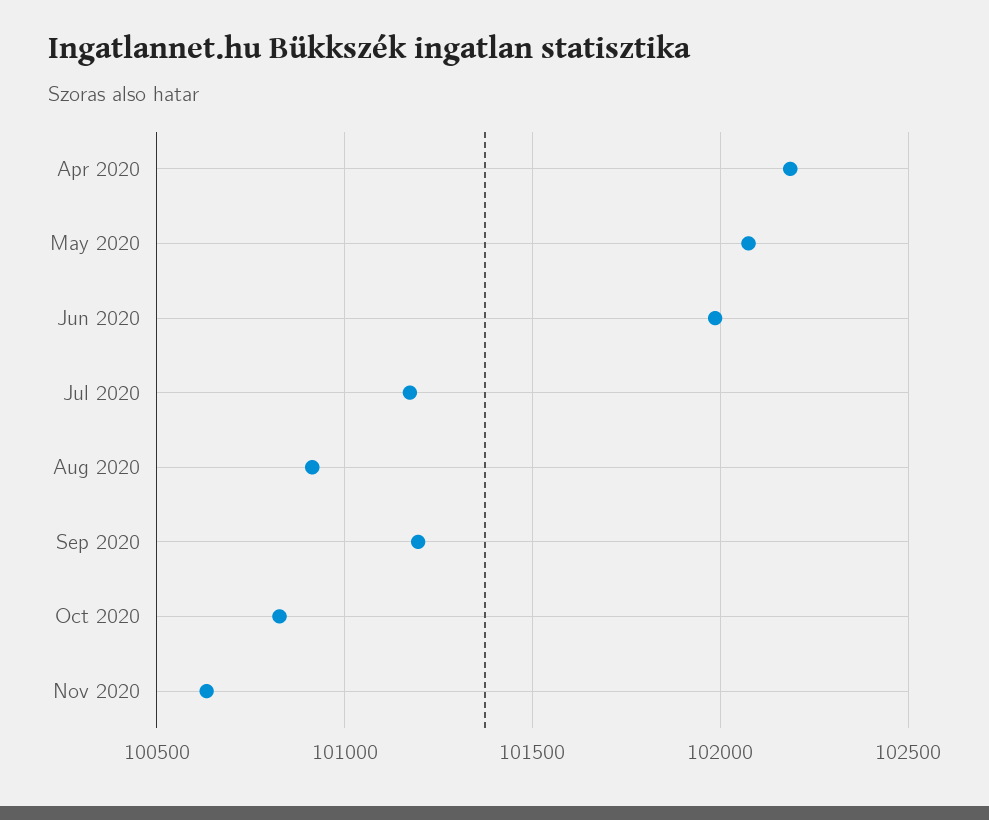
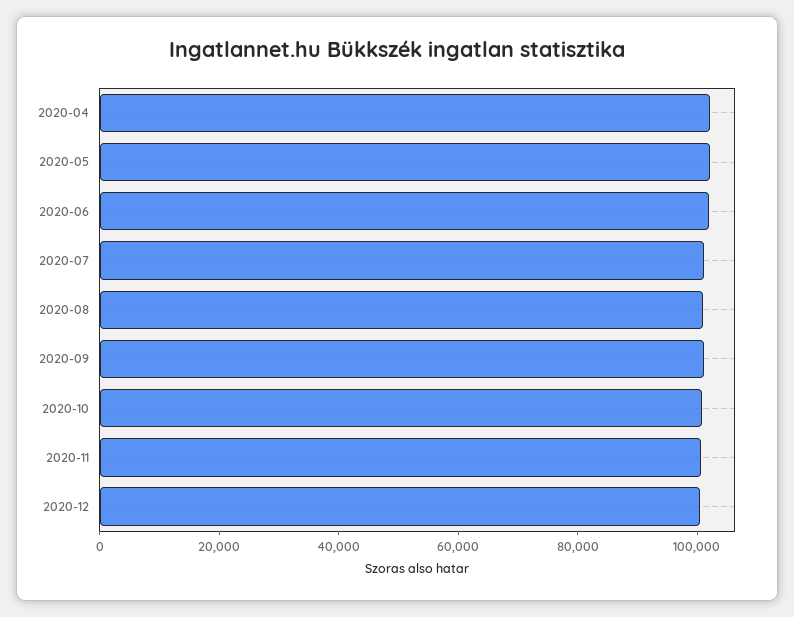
2020-12: none -> 100000

